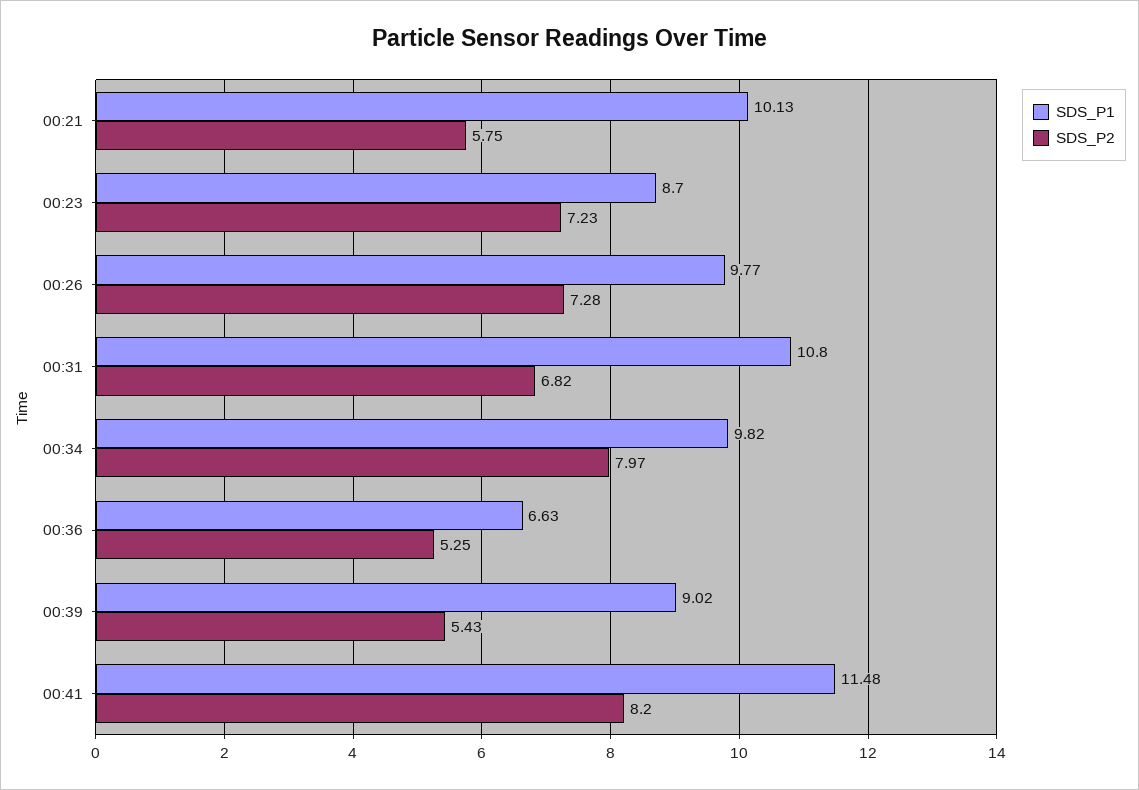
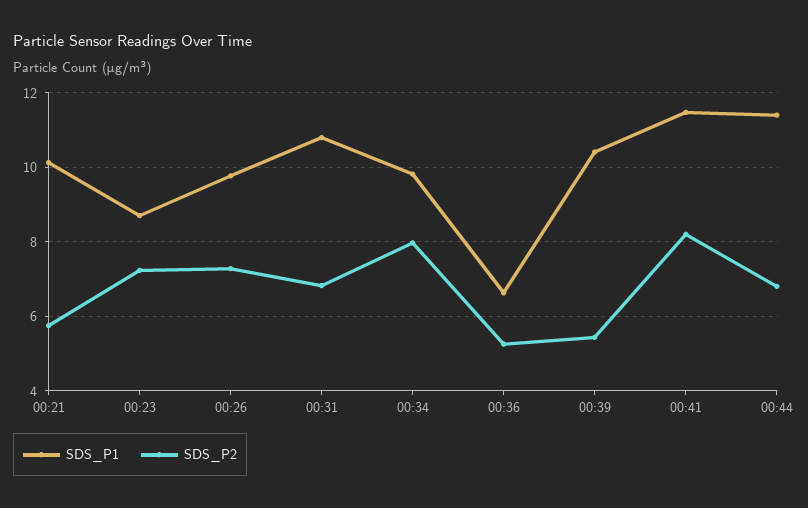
SDS_P1, 00:39: 9.02 -> 10.4
SDS_P1, 00:44: none -> 11.4
SDS_P2, 00:44: none -> 6.8

